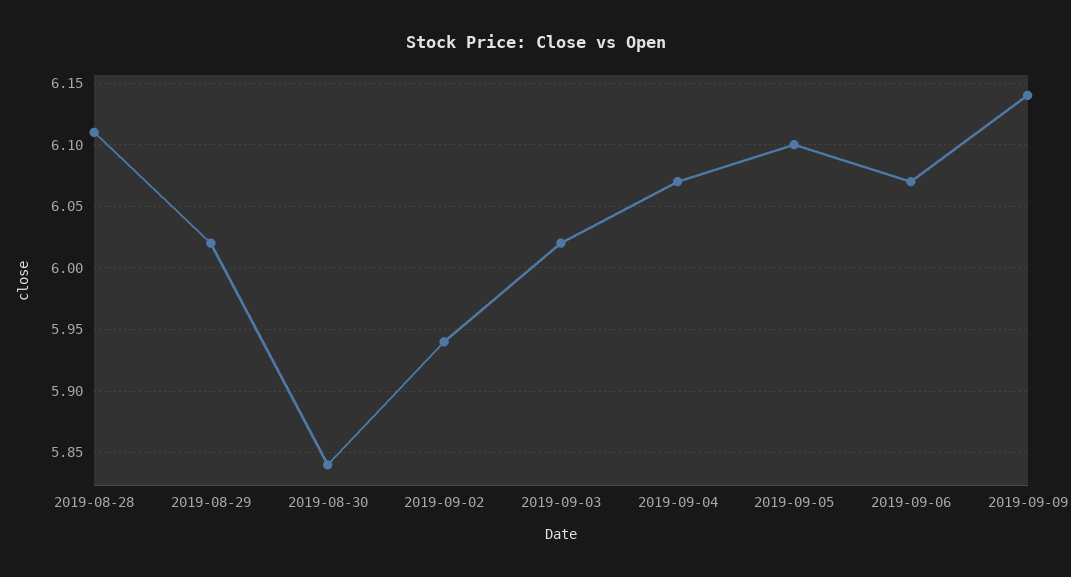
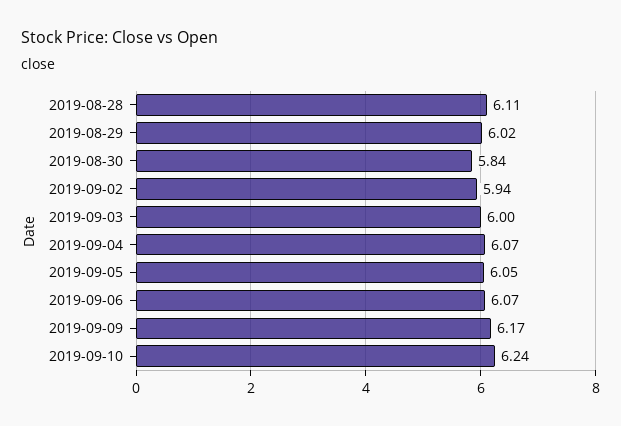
2019-09-03: 6.02 -> 6
2019-09-05: 6.1 -> 6.05
2019-09-09: 6.14 -> 6.17
2019-09-10: none -> 6.24

